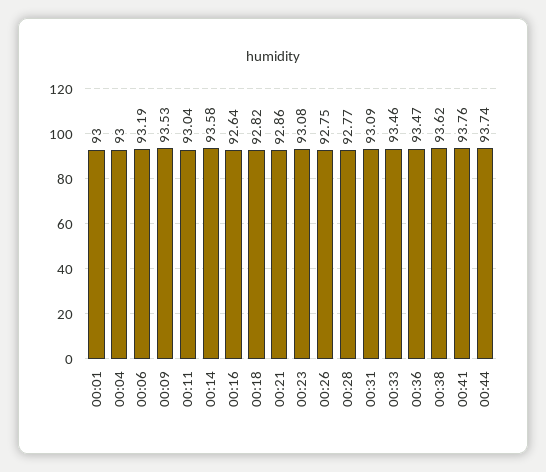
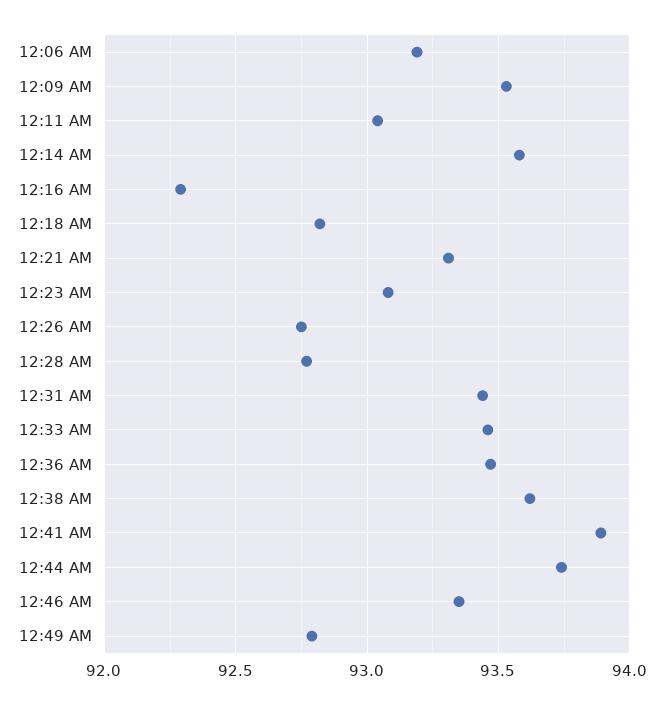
00:01: 93 -> none
00:04: 93 -> none
00:16: 92.64 -> 92.3
00:21: 92.86 -> 93.3
00:31: 93.09 -> 93.45
00:41: 93.76 -> 93.9
12:46 AM: none -> 93.35
12:49 AM: none -> 92.8

